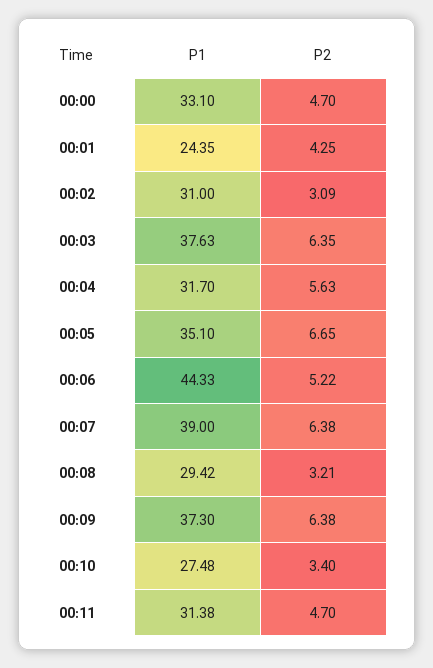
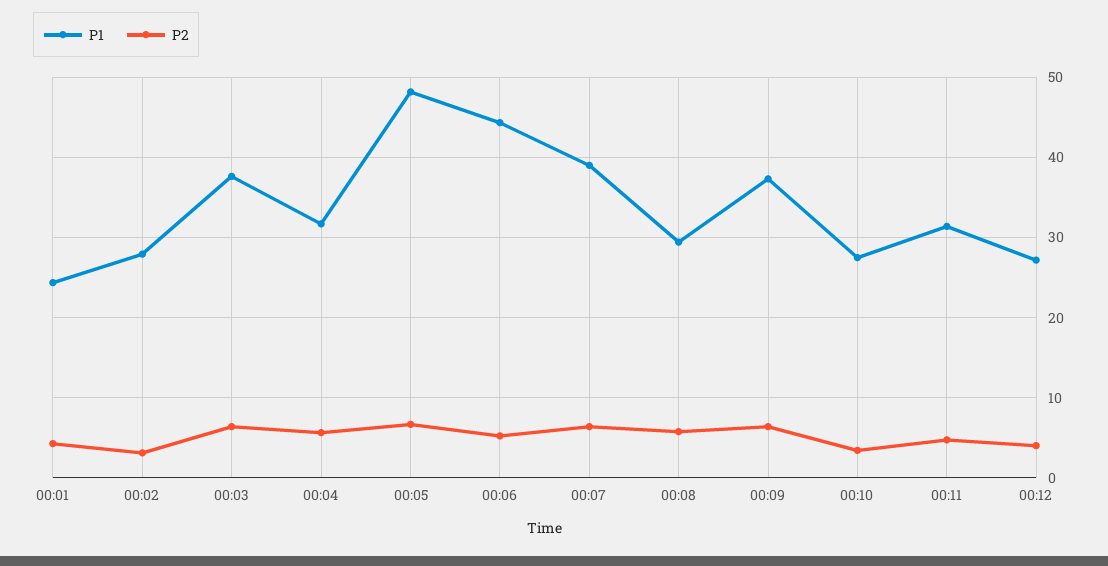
P1, 00:00: 33.1 -> none
P2, 00:00: 4.7 -> none
P1, 00:02: 31 -> 28
P1, 00:05: 35.1 -> 48
P2, 00:08: 3.21 -> 6
P1, 00:12: none -> 27
P2, 00:12: none -> 4

